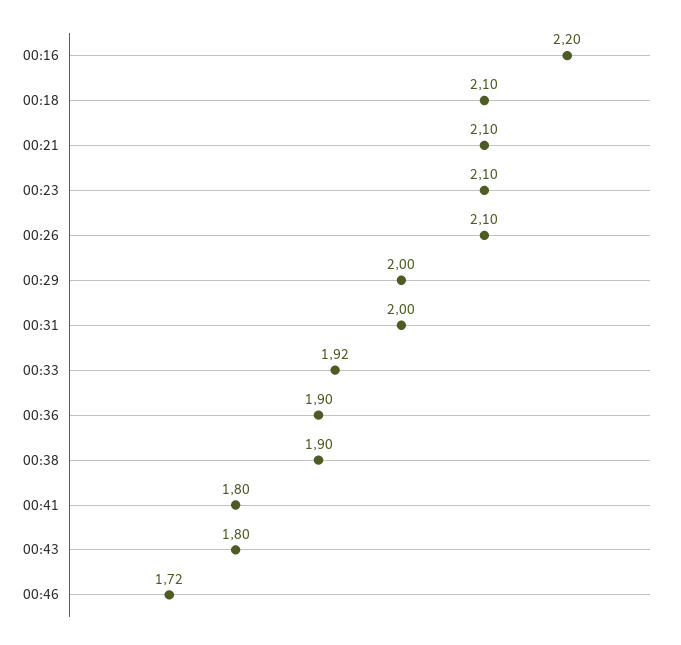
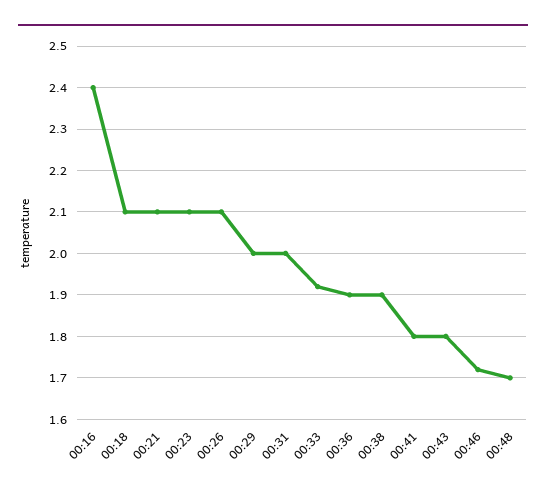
00:16: 2.2 -> 2.4
00:48: none -> 1.7

